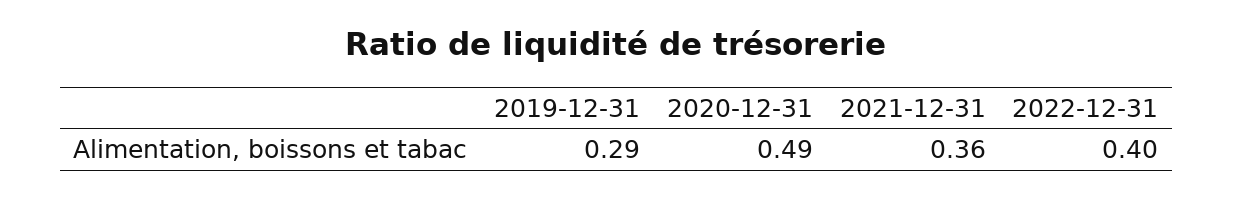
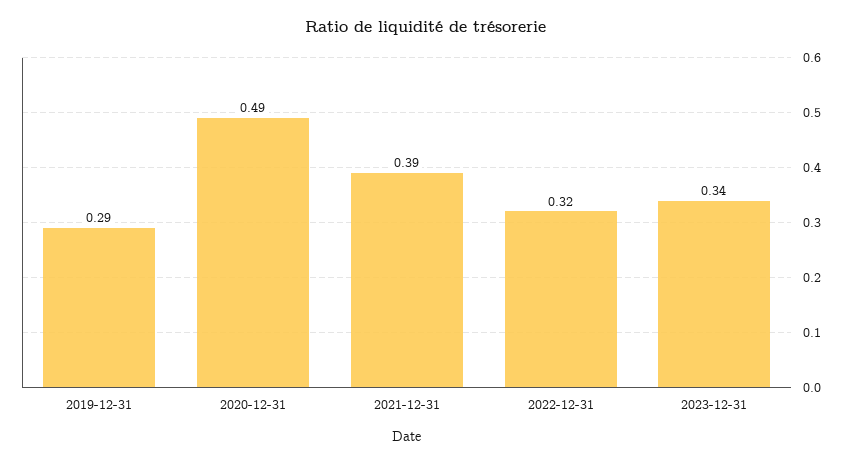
2021-12-31: 0.36 -> 0.39
2022-12-31: 0.4 -> 0.32
2023-12-31: none -> 0.34

